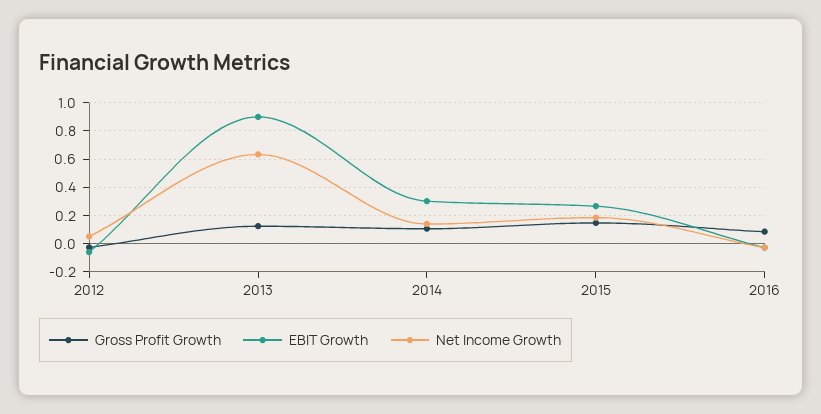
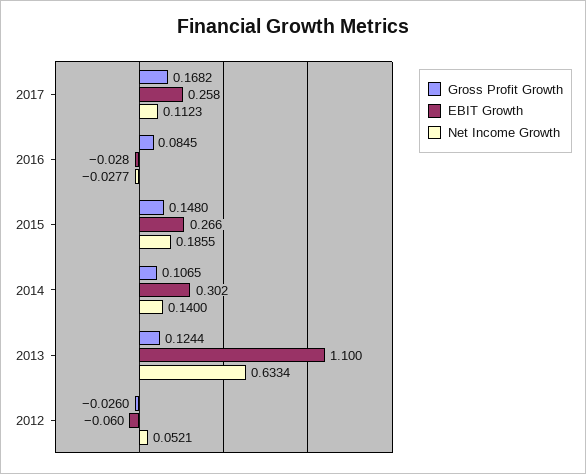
EBIT Growth, 2013: 0.9 -> 1.1
Gross Profit Growth, 2017: none -> 0.1682
EBIT Growth, 2017: none -> 0.258
Net Income Growth, 2017: none -> 0.1123

